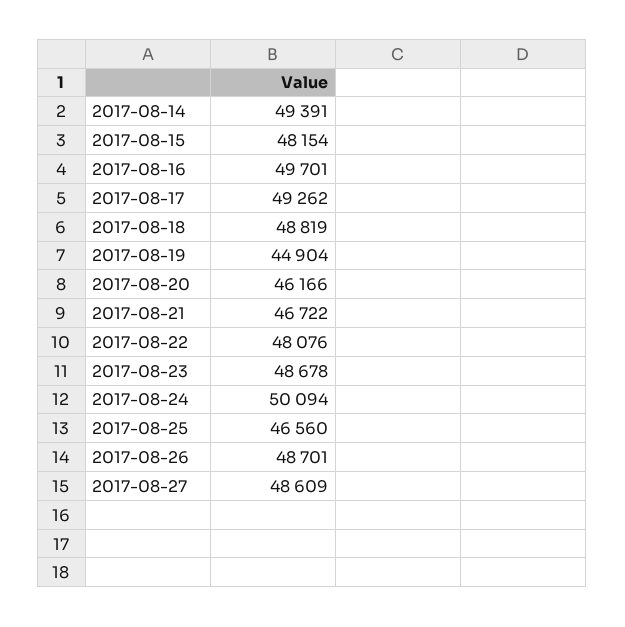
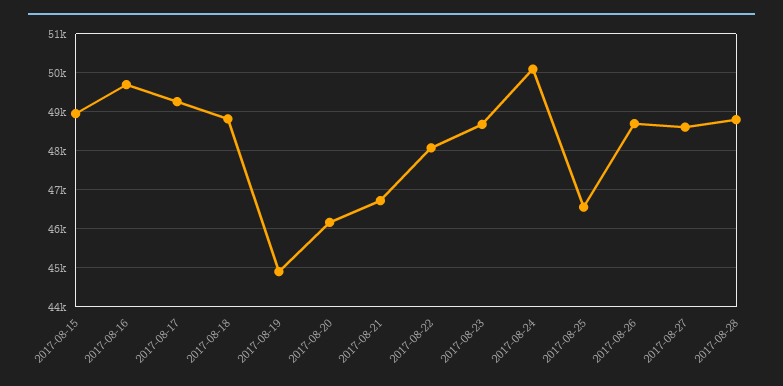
2017-08-14: 49391 -> none
2017-08-15: 48154 -> 49000
2017-08-28: none -> 48800

